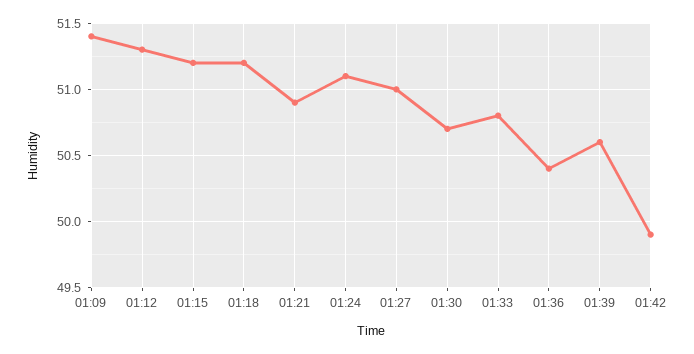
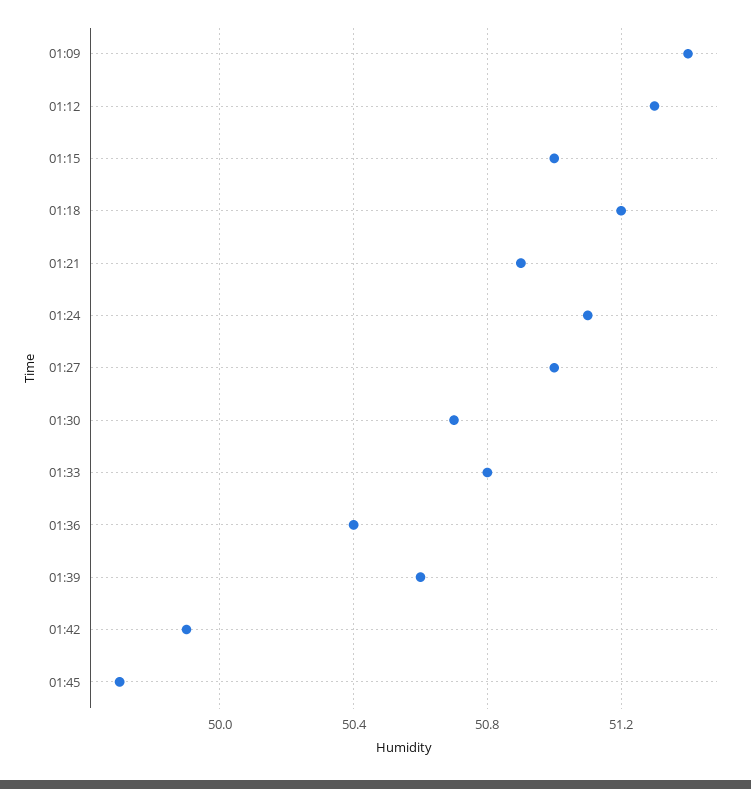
01:15: 51.2 -> 51
01:45: none -> 49.7

